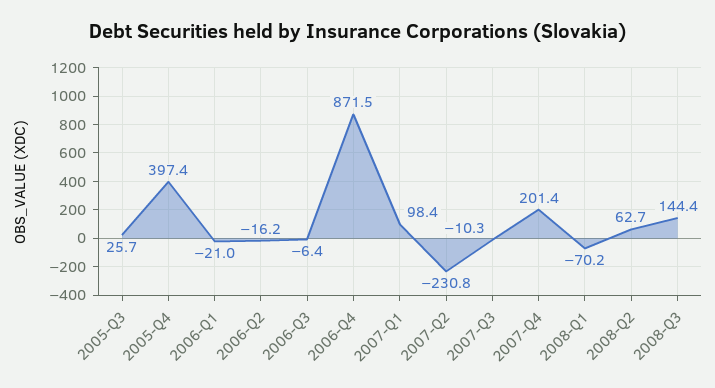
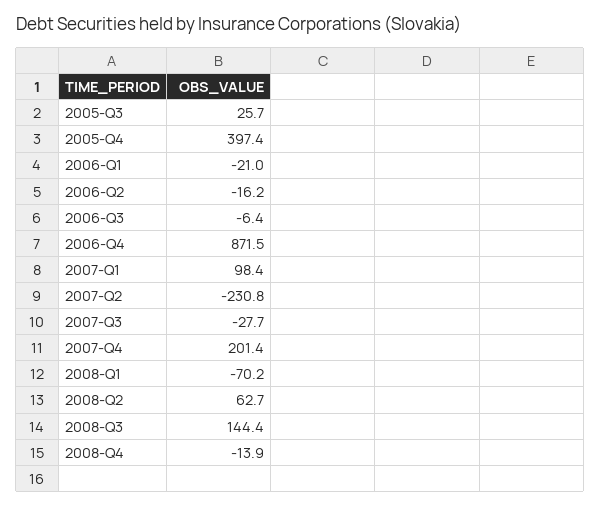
2007-Q3: -10.3 -> -27.7
2008-Q4: none -> -13.9

